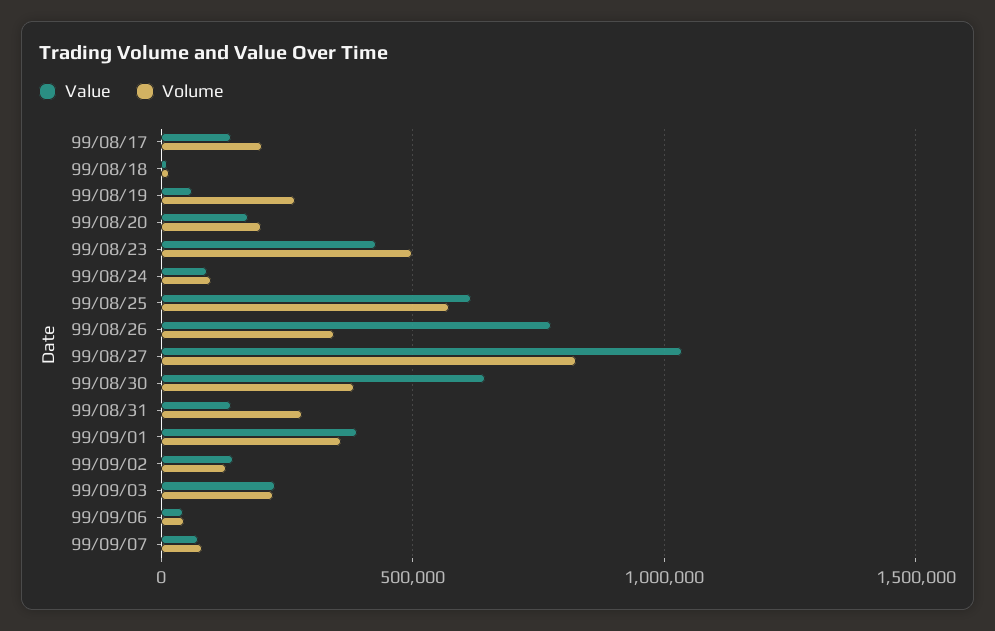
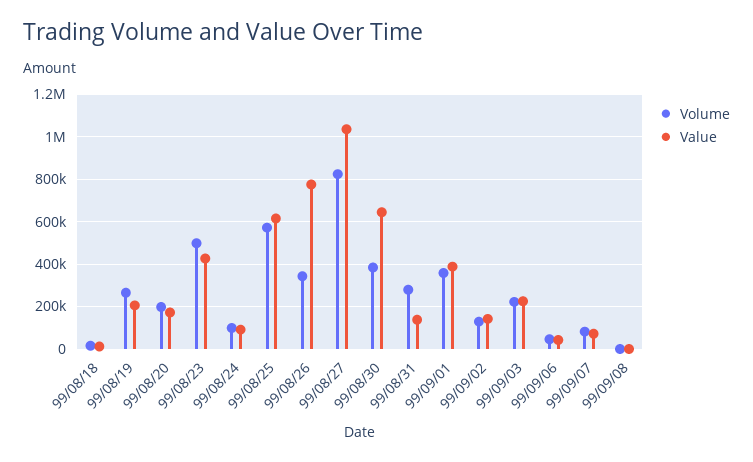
Value, 99/08/17: 150000 -> none
Volume, 99/08/17: 200000 -> none
Value, 99/08/19: 50000 -> 200000
Volume, 99/09/08: none -> 0
Value, 99/09/08: none -> 0

